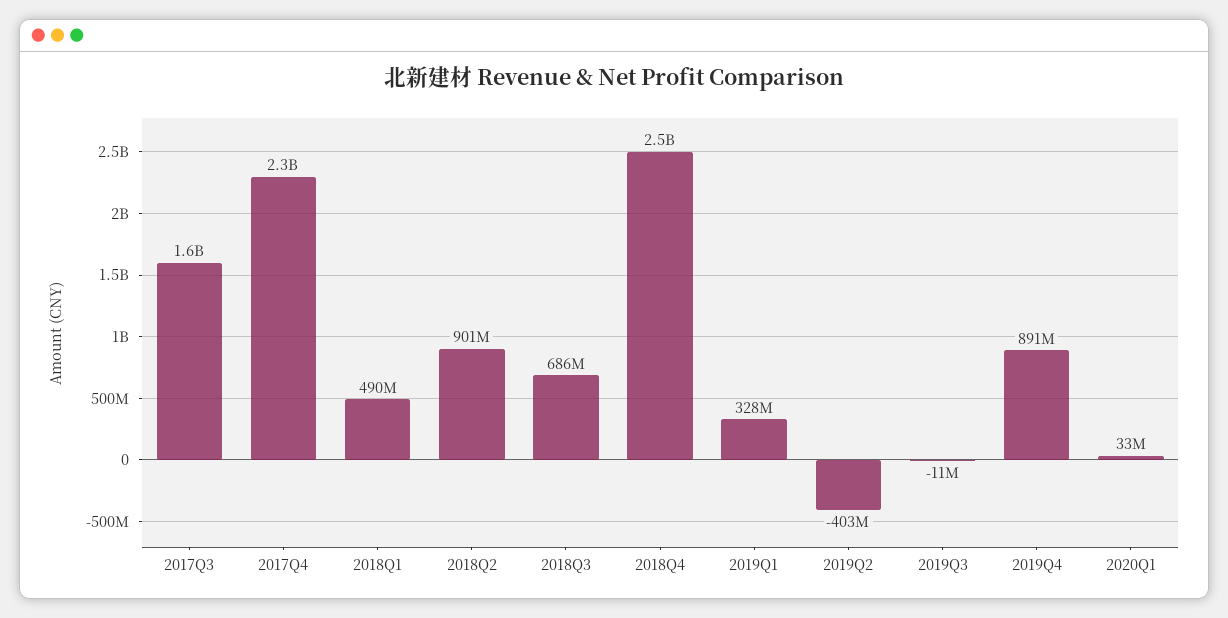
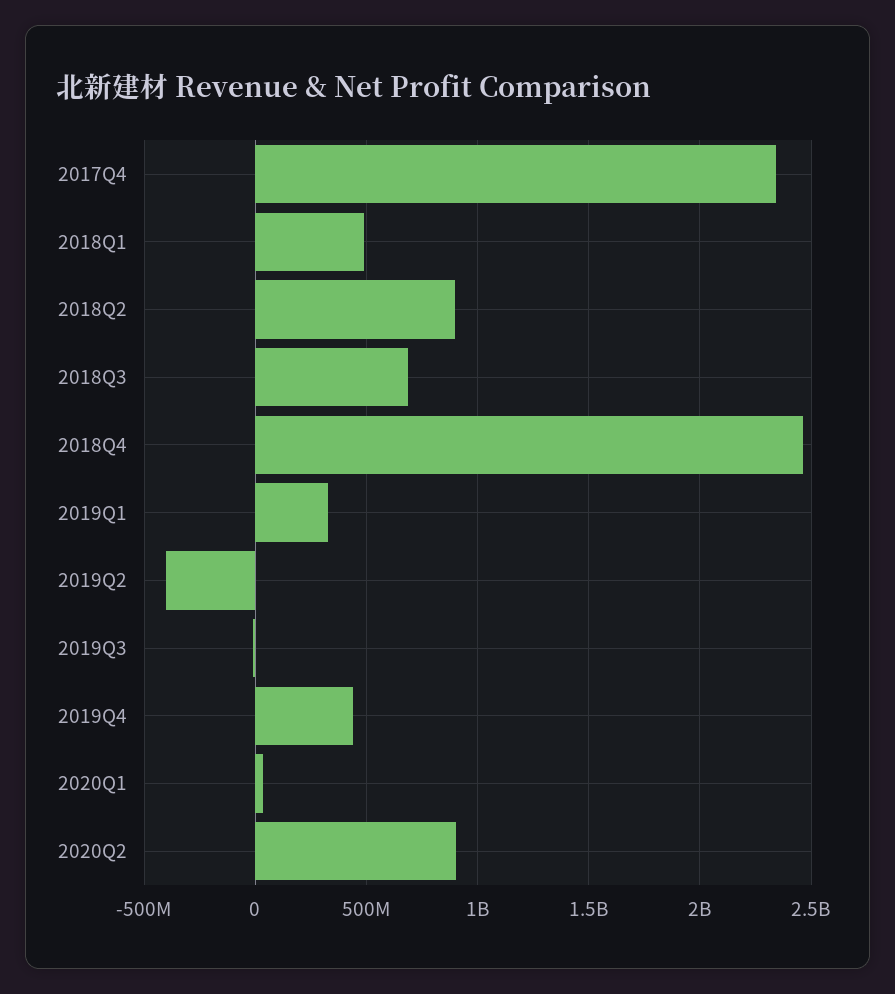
2017Q3: 1600000000 -> none
2019Q4: 891000000 -> 450000000
2020Q2: none -> 900000000

